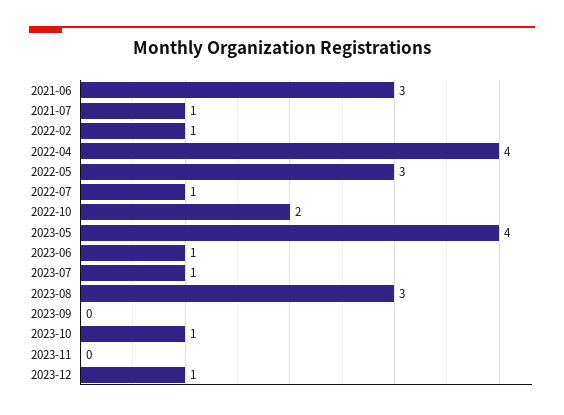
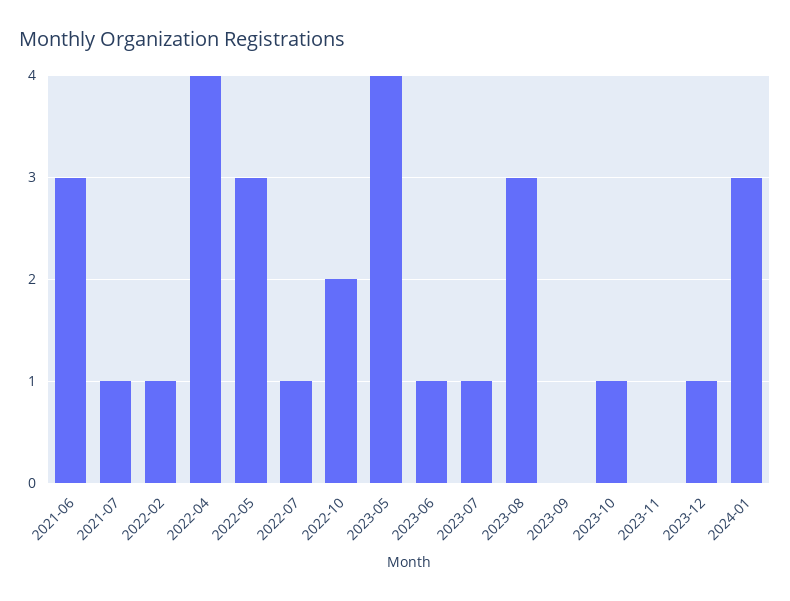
2024-01: none -> 3

